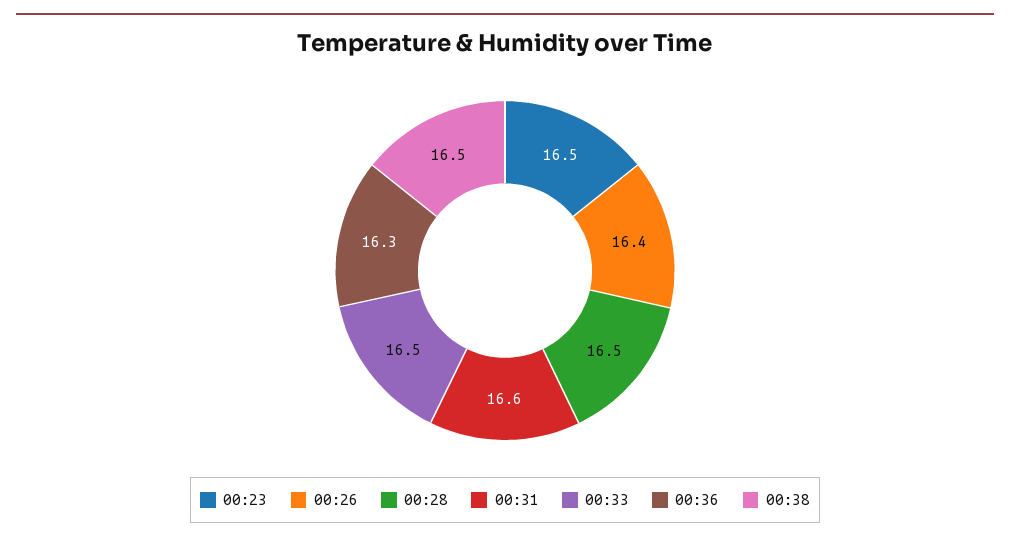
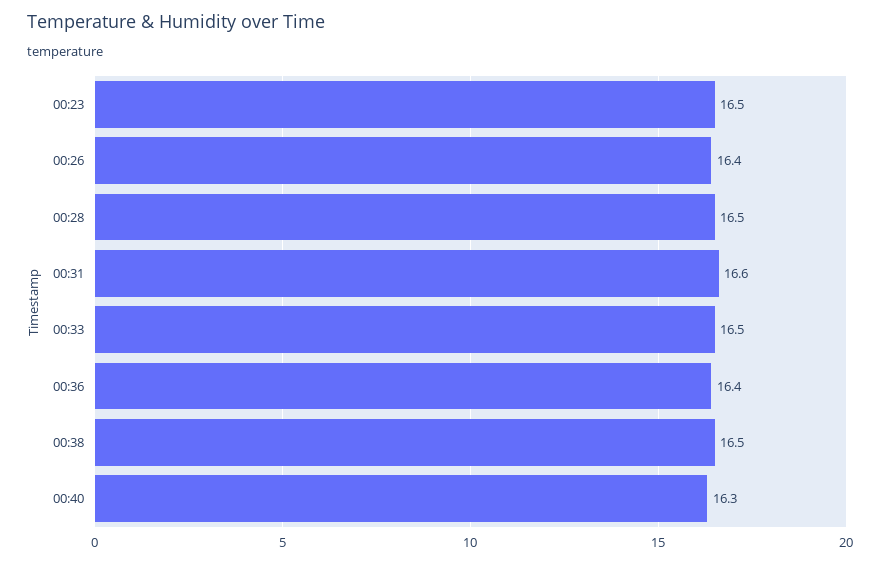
00:36: 16.3 -> 16.4
00:40: none -> 16.3

